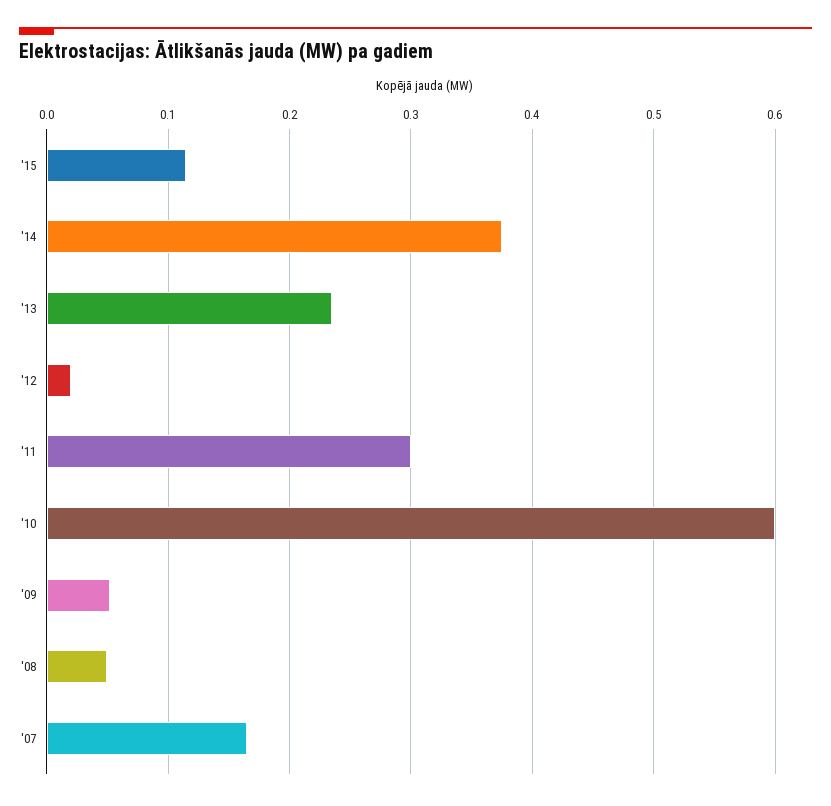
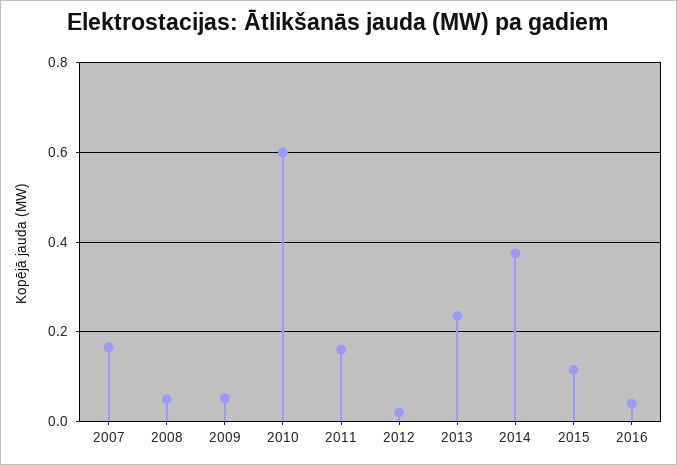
'11: 0.3 -> 0.16
2016: none -> 0.04

